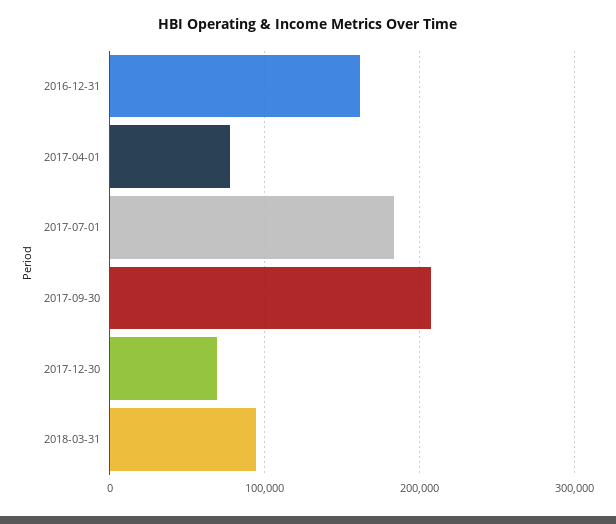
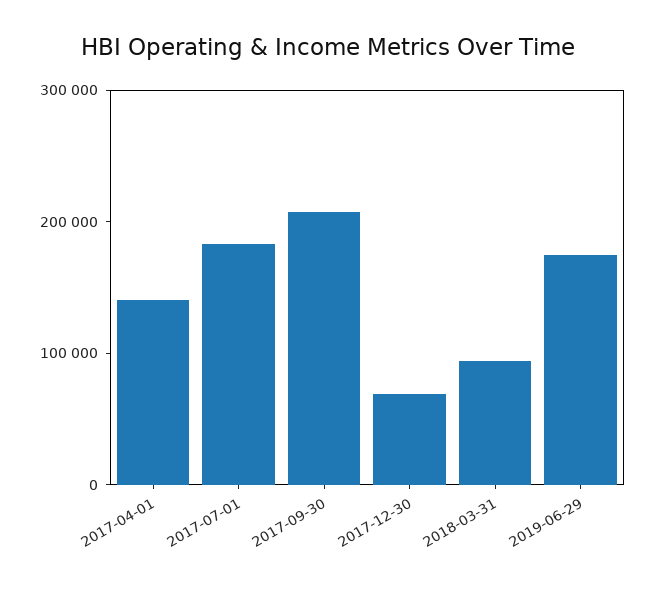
2016-12-31: 160000 -> none
2017-04-01: 80000 -> 140000
2019-06-29: none -> 180000

